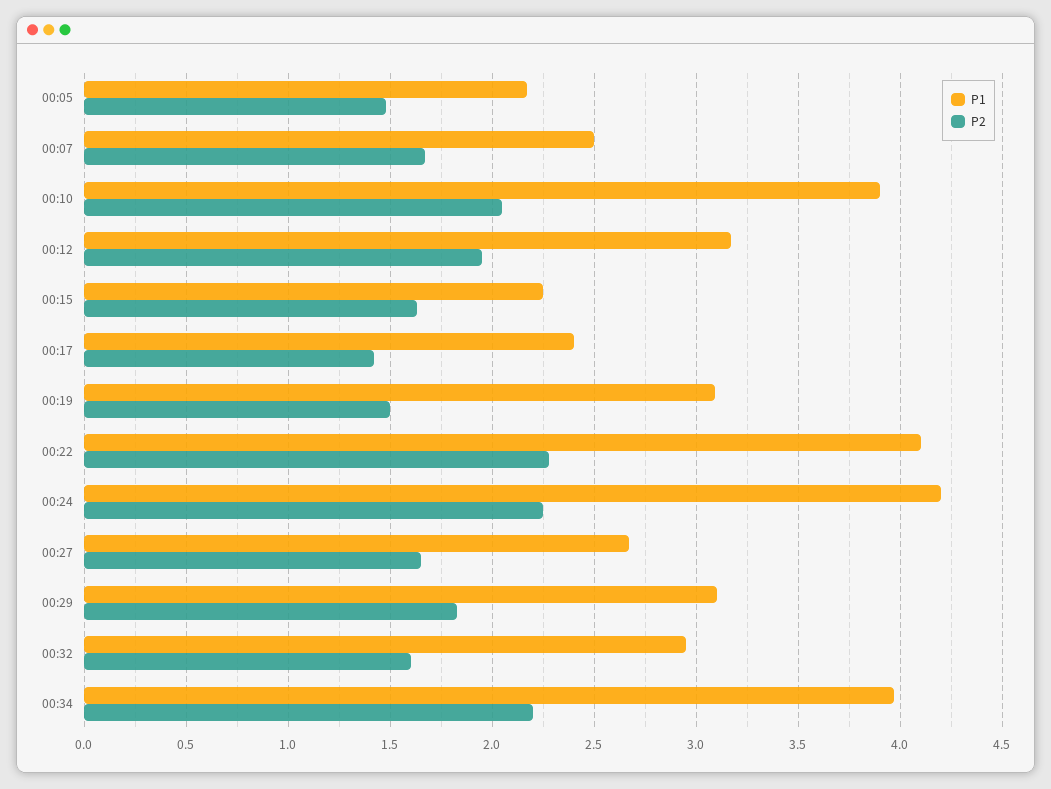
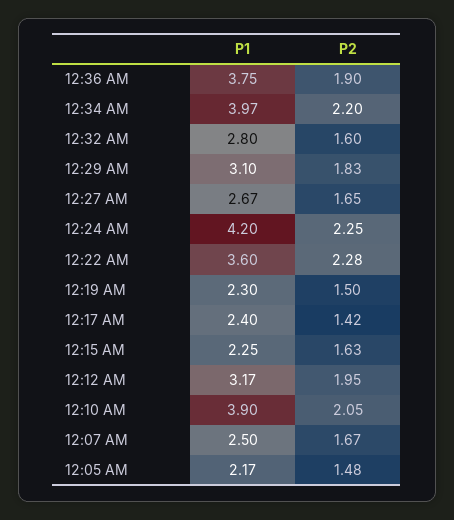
P1, 00:19: 3.1 -> 2.3
P1, 00:22: 4.1 -> 3.6
P1, 00:32: 2.95 -> 2.8
P1, 12:36 AM: none -> 3.75
P2, 12:36 AM: none -> 1.9

